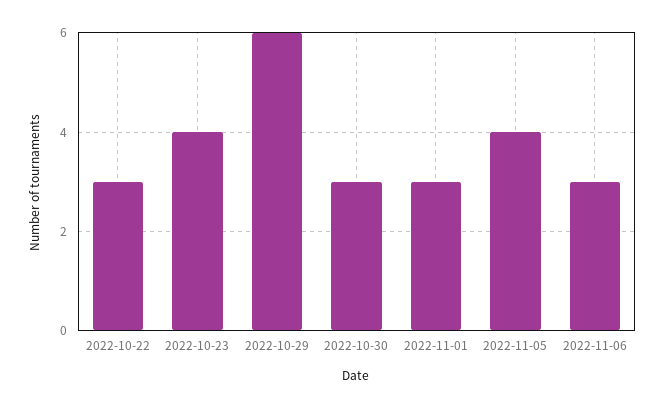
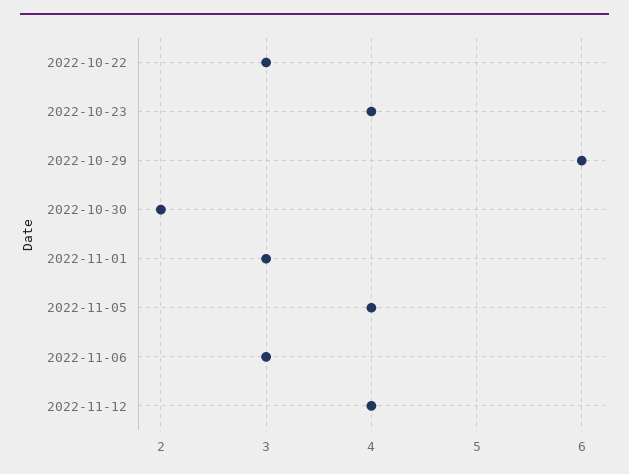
2022-10-30: 3 -> 2
2022-11-12: none -> 4

